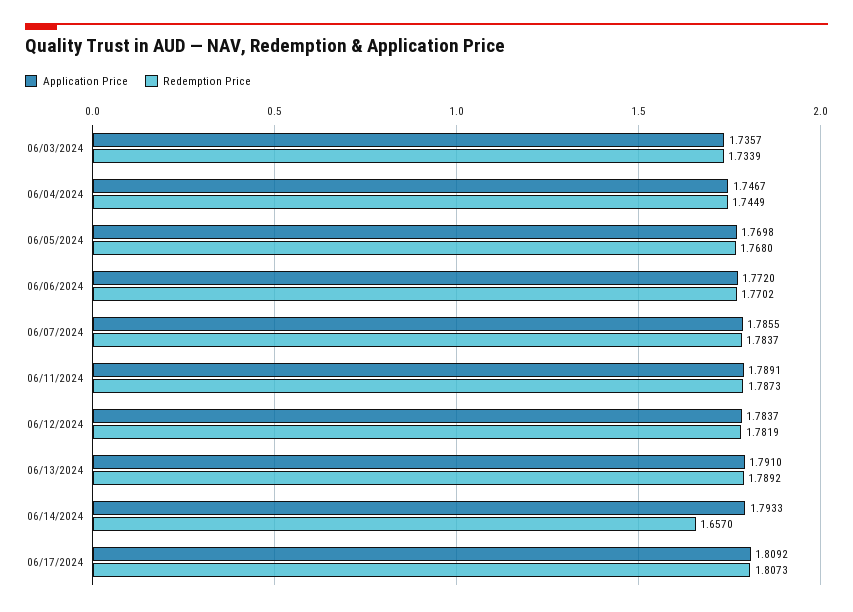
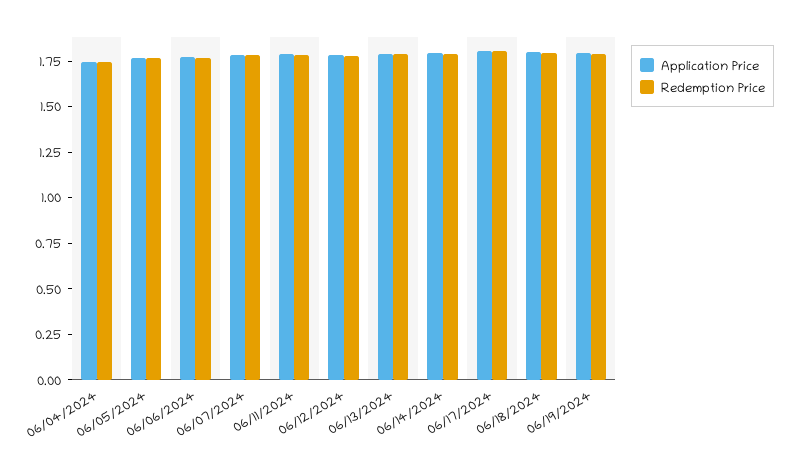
Application Price, 06/03/2024: 1.7357 -> none
Redemption Price, 06/03/2024: 1.7339 -> none
Redemption Price, 06/14/2024: 1.657 -> 1.8
Application Price, 06/18/2024: none -> 1.8
Redemption Price, 06/18/2024: none -> 1.8
Application Price, 06/19/2024: none -> 1.8
Redemption Price, 06/19/2024: none -> 1.8

